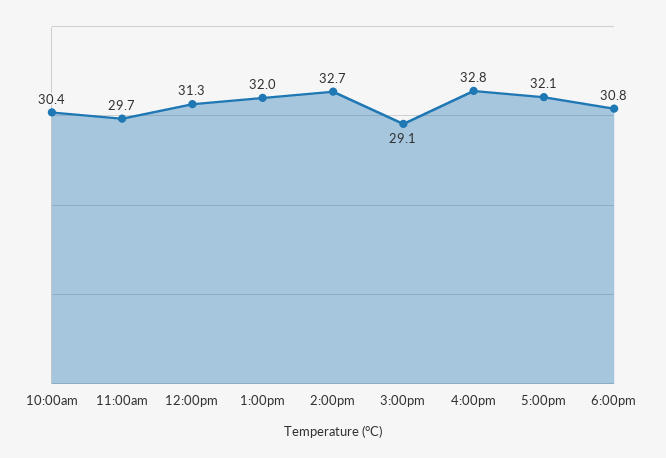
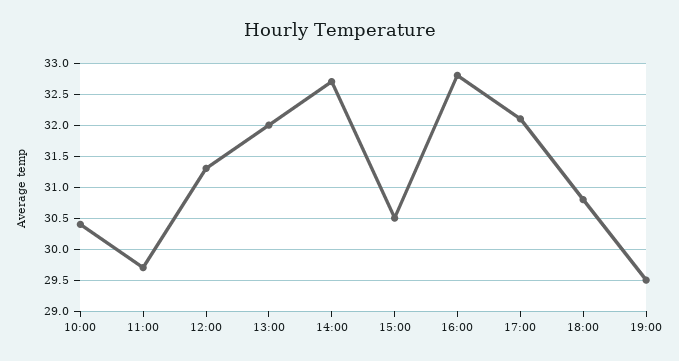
3:00pm: 29.1 -> 30.5
19:00: none -> 29.5

